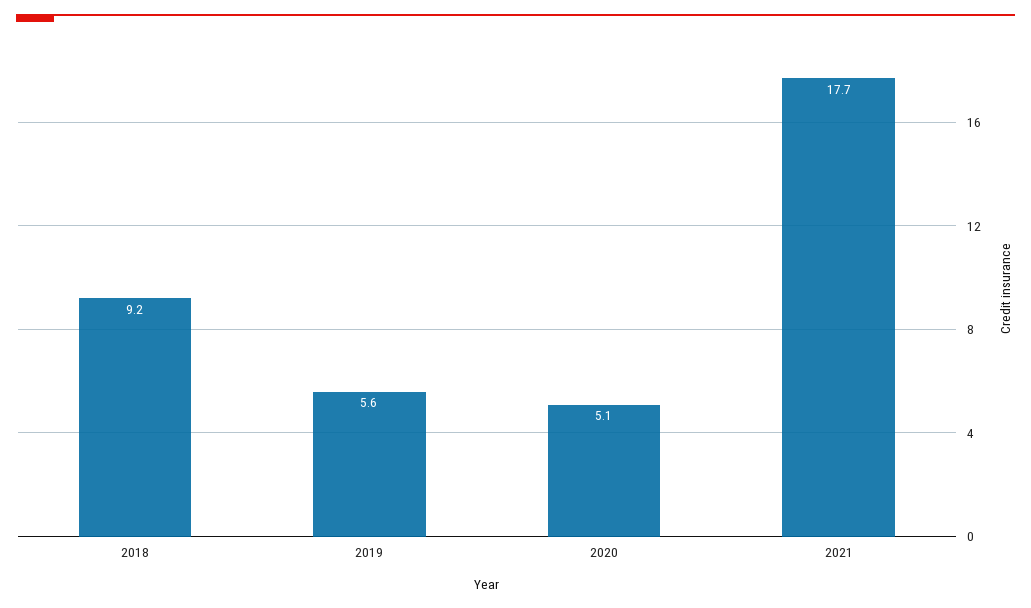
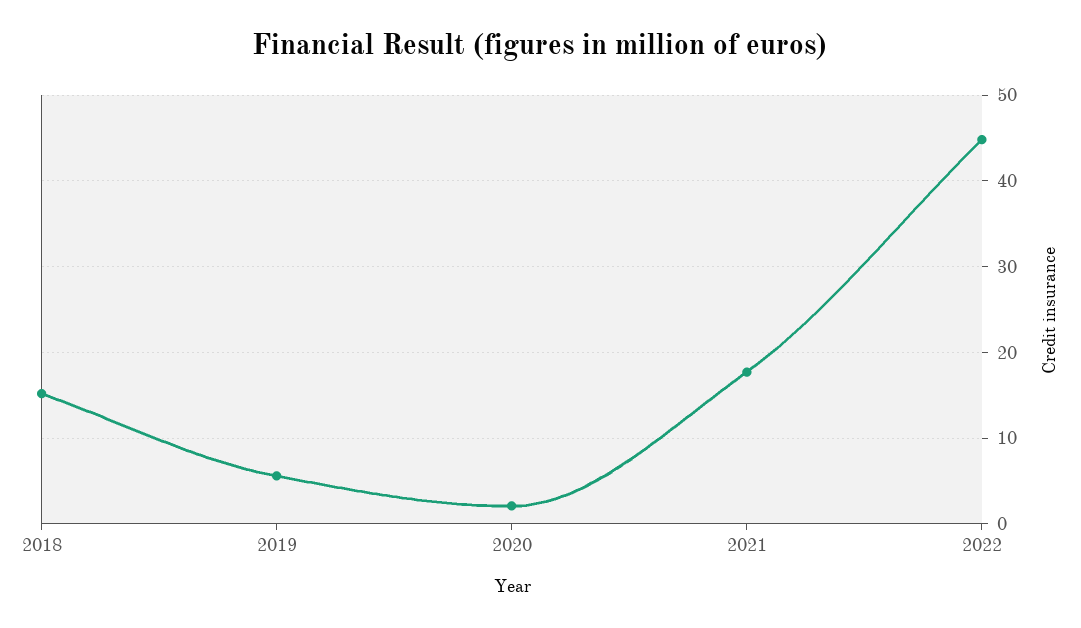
2018: 9.2 -> 15
2020: 5.1 -> 2
2022: none -> 45

